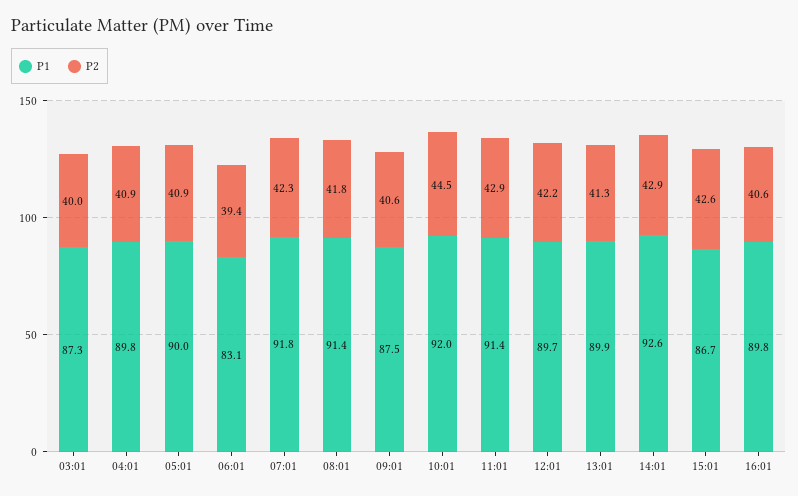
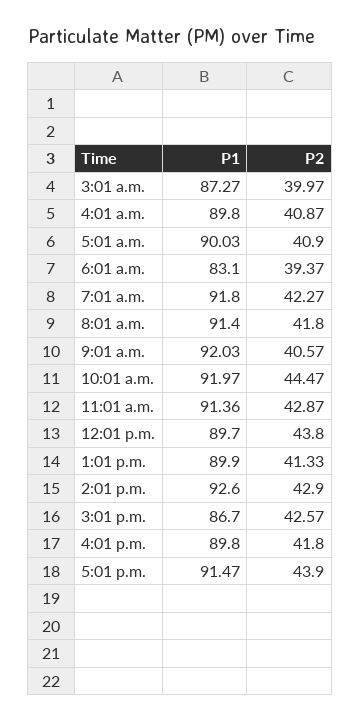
P1, 09:01: 87.5 -> 92.03
P2, 12:01: 42.2 -> 43.8
P2, 16:01: 40.6 -> 41.8
P1, 5:01 p.m.: none -> 91.47
P2, 5:01 p.m.: none -> 43.9

